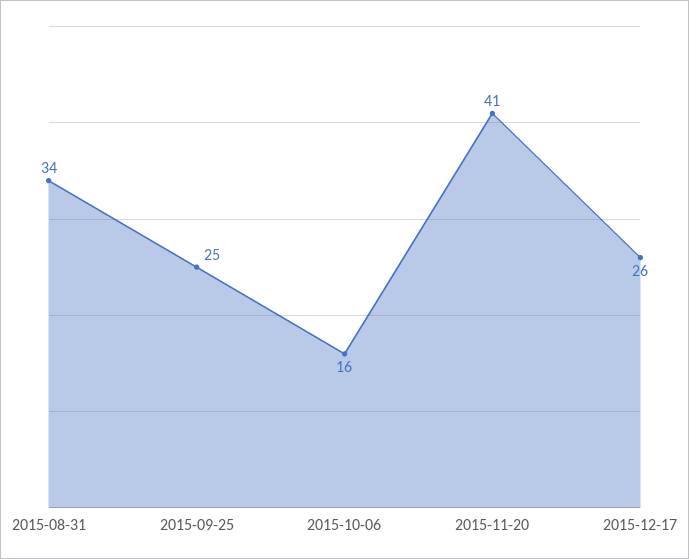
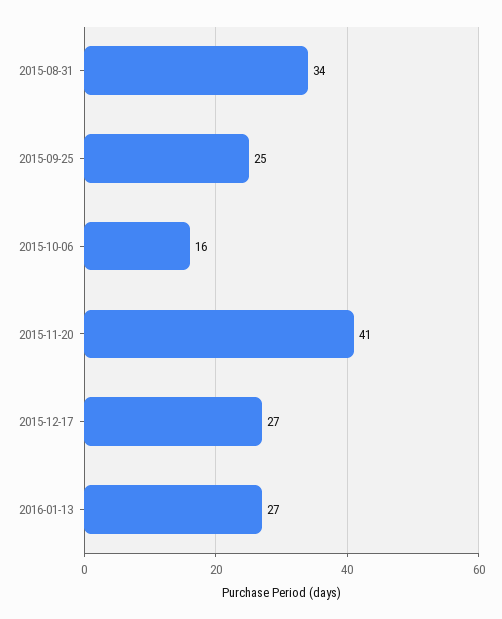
2015-12-17: 26 -> 27
2016-01-13: none -> 27

